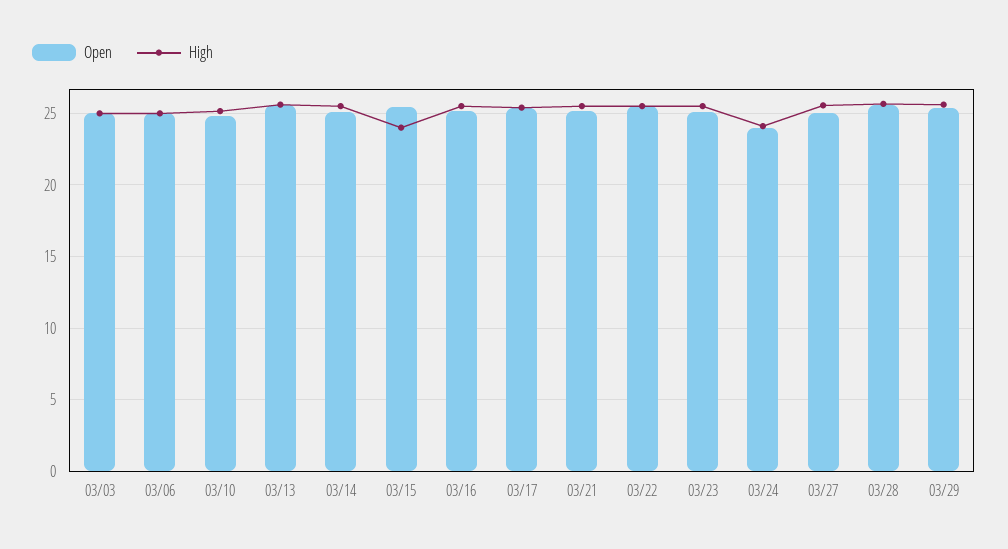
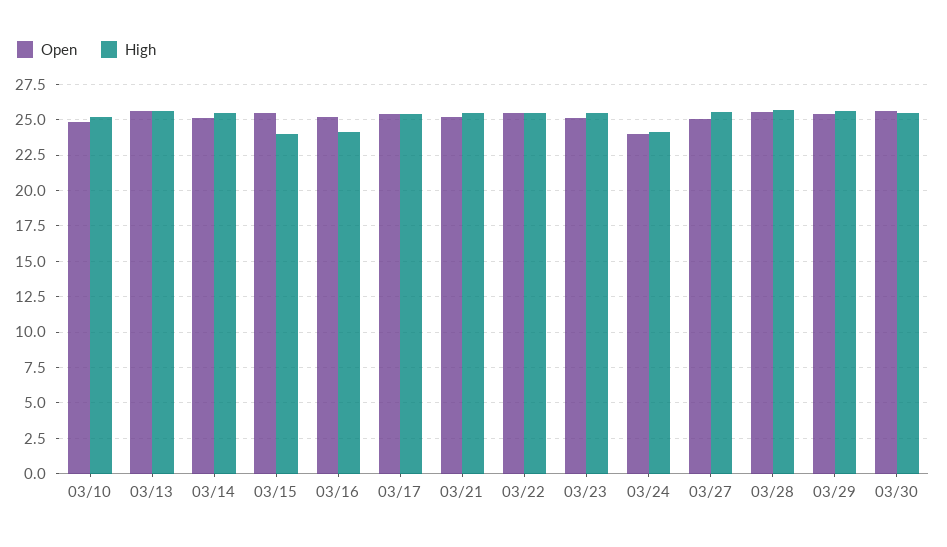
Open, 03/03: 25 -> none
High, 03/03: 25 -> none
Open, 03/06: 25 -> none
High, 03/06: 25 -> none
High, 03/16: 25.5 -> 24
Open, 03/30: none -> 25.5
High, 03/30: none -> 25.5

